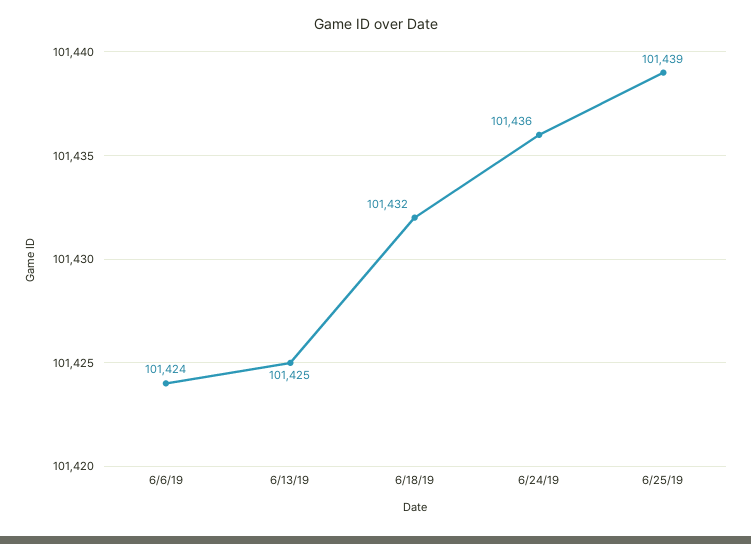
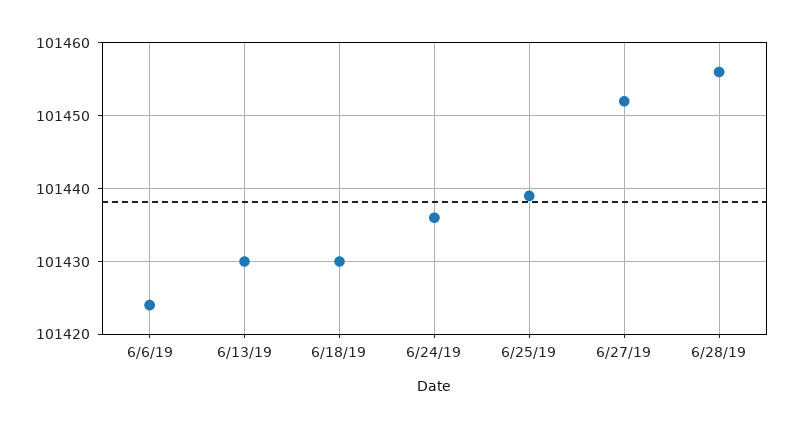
6/13/19: 101425 -> 101430
6/18/19: 101432 -> 101430
6/27/19: none -> 101452
6/28/19: none -> 101456

